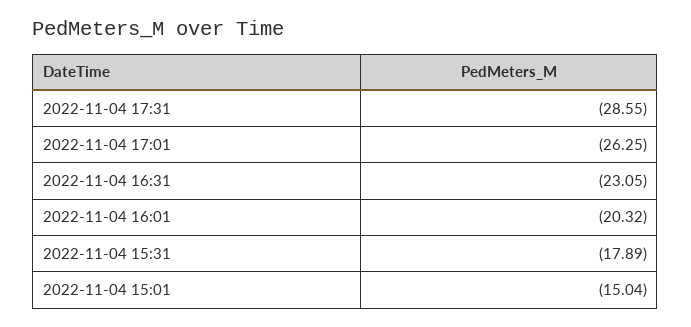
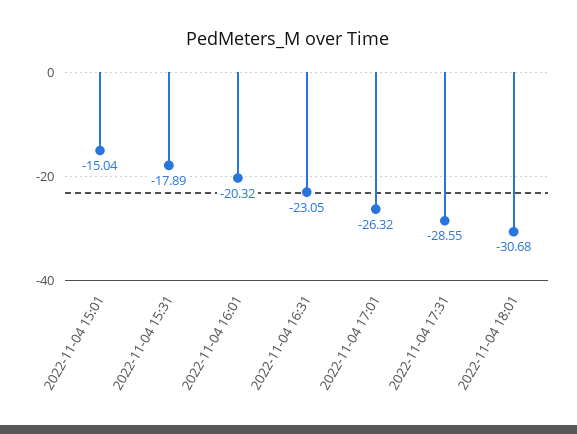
2022-11-04 17:01: -26.25 -> -26.32
2022-11-04 18:01: none -> -30.68

